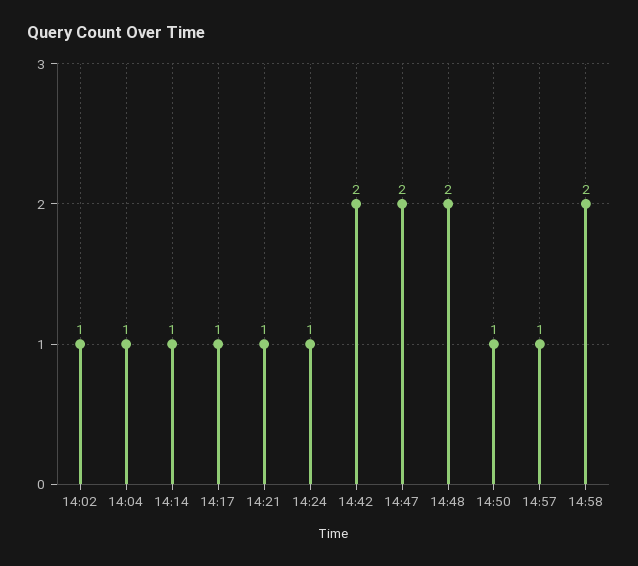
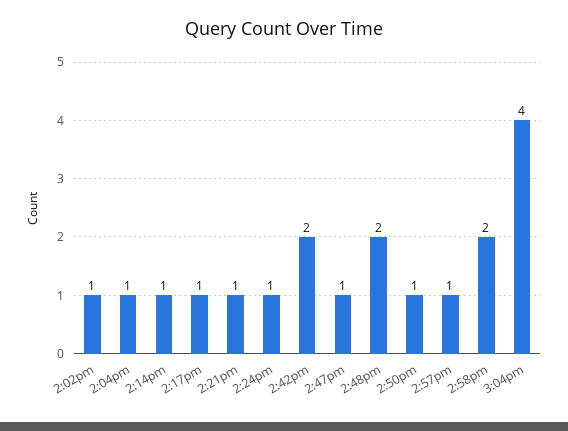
14:47: 2 -> 1
3:04pm: none -> 4

